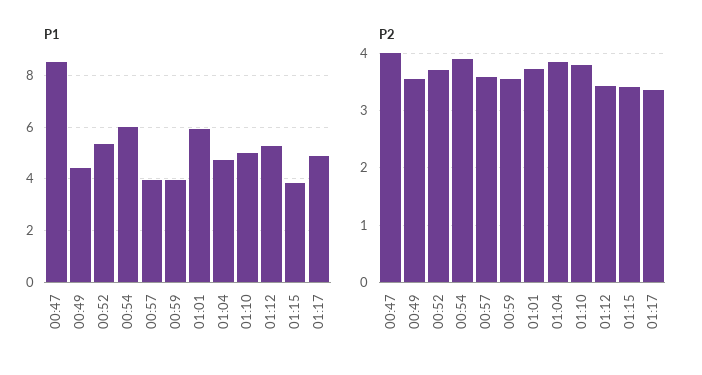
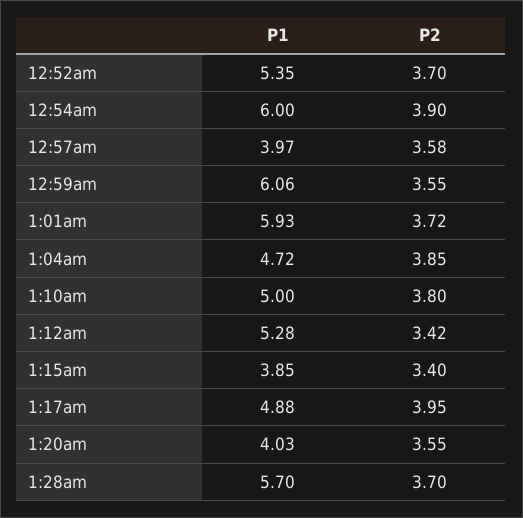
P1, 00:47: 8.5 -> none
P1, 00:49: 4.5 -> none
P1, 00:59: 4 -> 6.06
P2, 00:47: 4 -> none
P2, 00:49: 3.6 -> none
P2, 01:17: 3.4 -> 3.95
P1, 1:20am: none -> 4.03
P2, 1:20am: none -> 3.55
P1, 1:28am: none -> 5.7
P2, 1:28am: none -> 3.7

